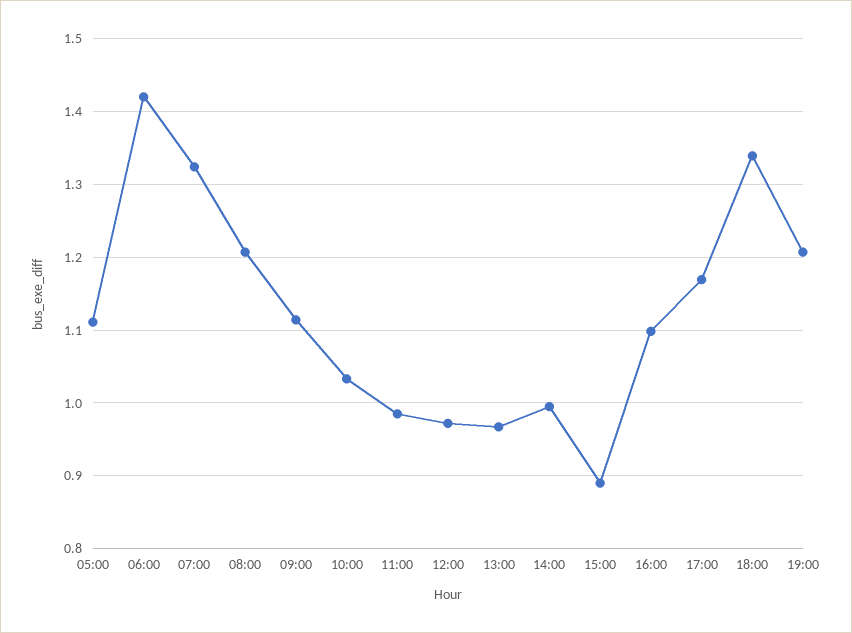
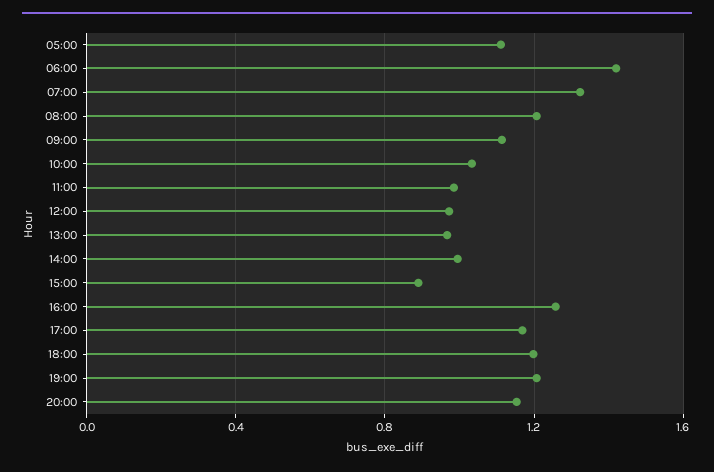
16:00: 1.1 -> 1.25
18:00: 1.34 -> 1.2
20:00: none -> 1.15

